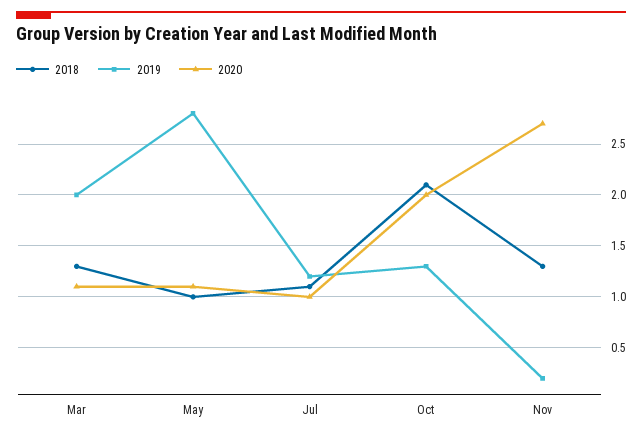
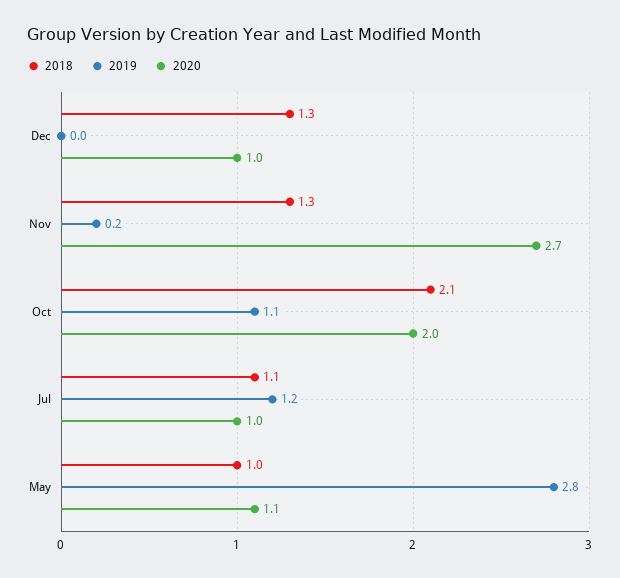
2018, Mar: 1.3 -> none
2019, Mar: 2 -> none
2020, Mar: 1.1 -> none
2019, Oct: 1.3 -> 1.1
2018, Dec: none -> 1.3
2019, Dec: none -> 0
2020, Dec: none -> 1

